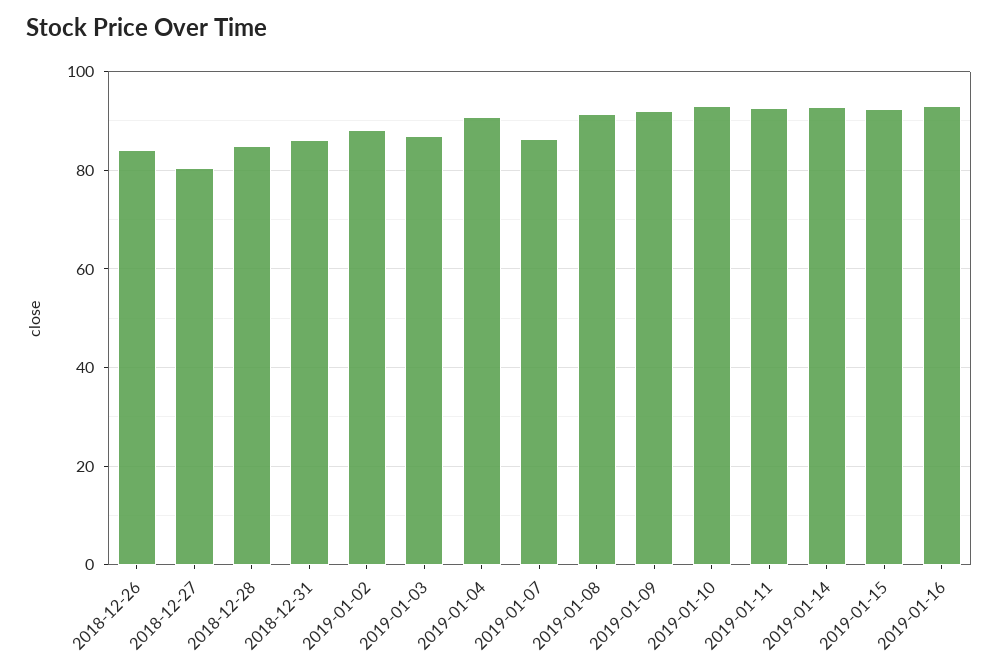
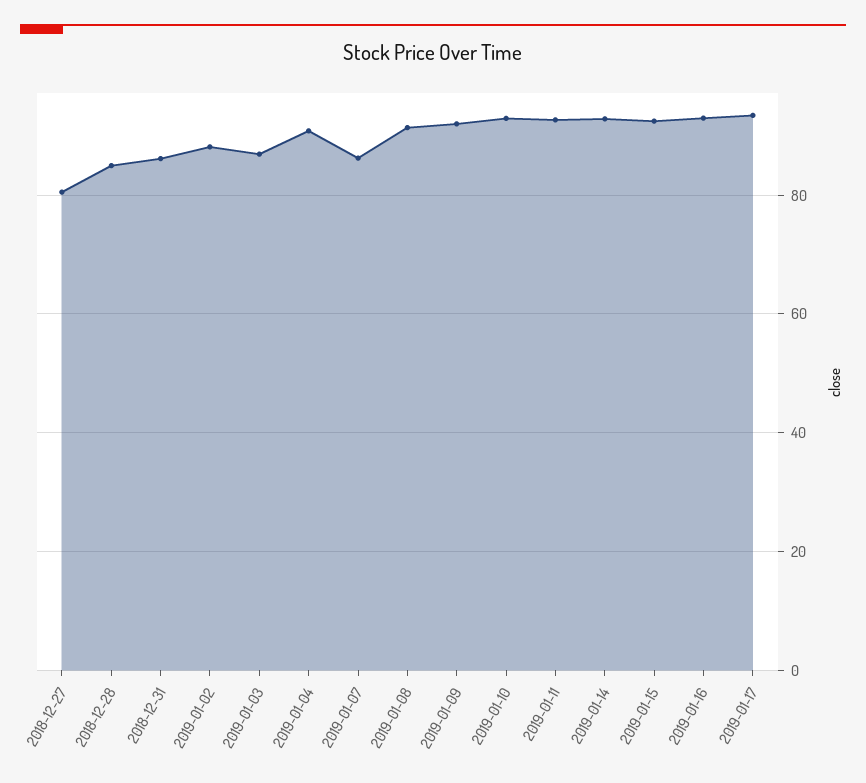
2018-12-26: 84 -> none
2019-01-17: none -> 94

